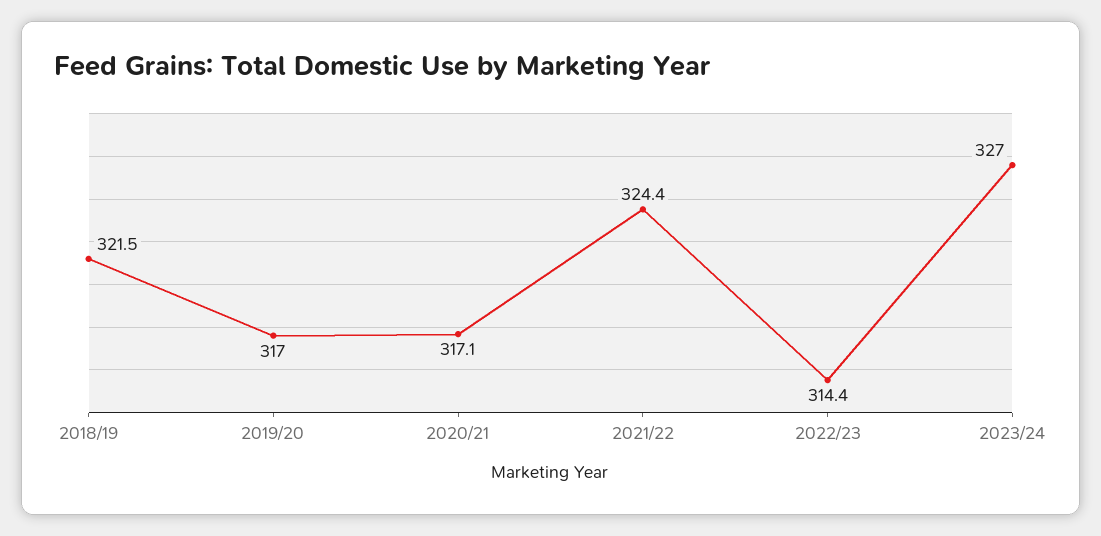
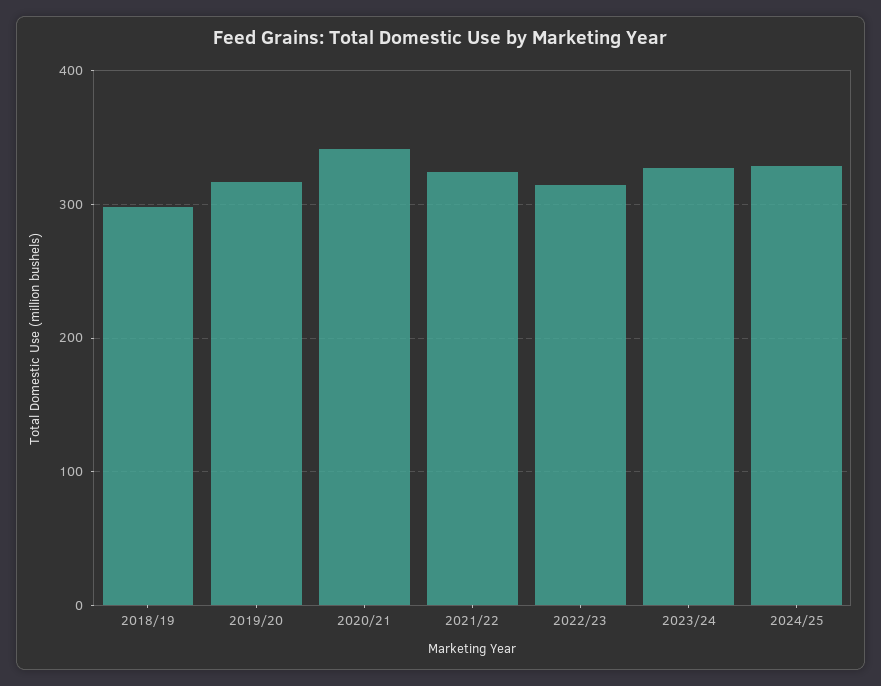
2018/19: 321.5 -> 300
2020/21: 317.1 -> 340
2024/25: none -> 330

